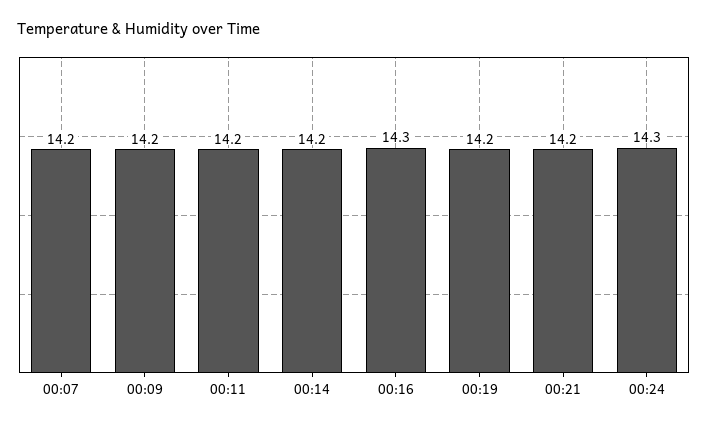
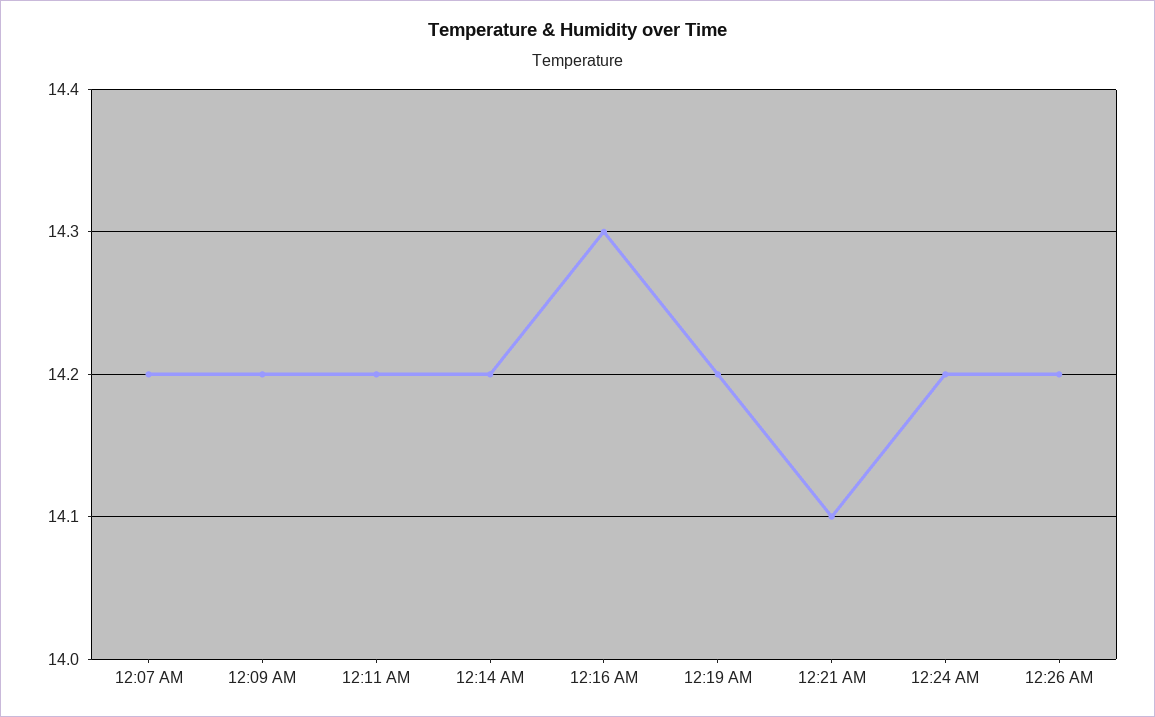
00:21: 14.2 -> 14.1
00:24: 14.3 -> 14.2
12:26 AM: none -> 14.2

